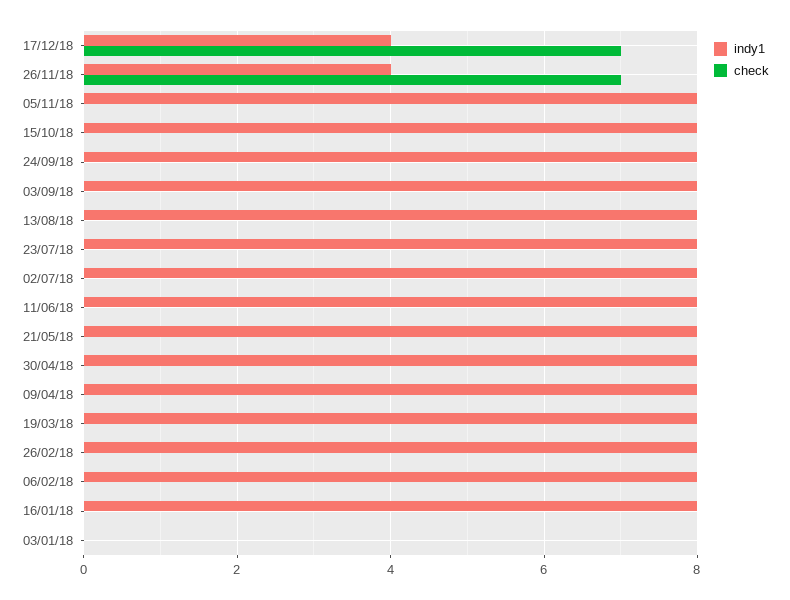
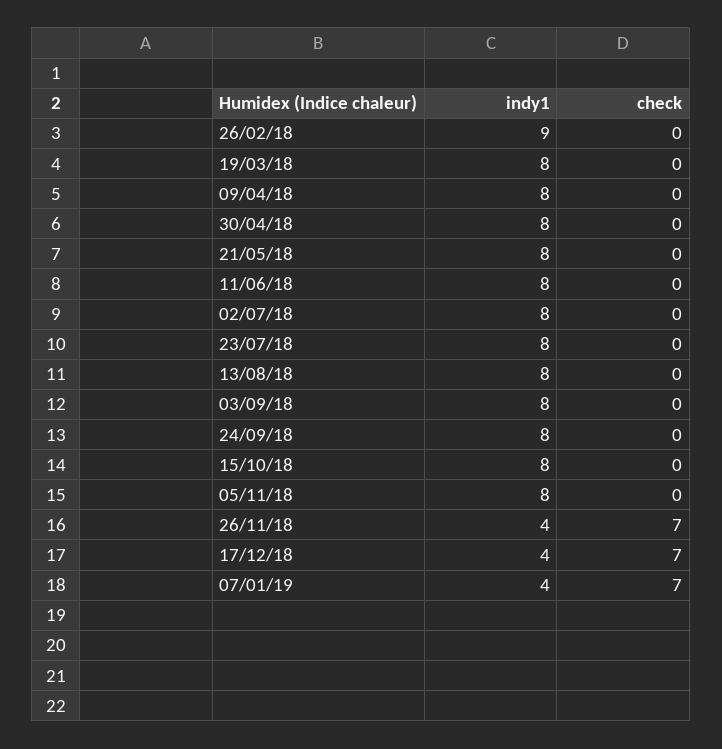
indy1, 26/02/18: 8 -> 9
indy1, 06/02/18: 8 -> none
check, 06/02/18: 0 -> none
indy1, 16/01/18: 8 -> none
check, 16/01/18: 0 -> none
indy1, 03/01/18: 0 -> none
check, 03/01/18: 0 -> none
indy1, 07/01/19: none -> 4
check, 07/01/19: none -> 7

